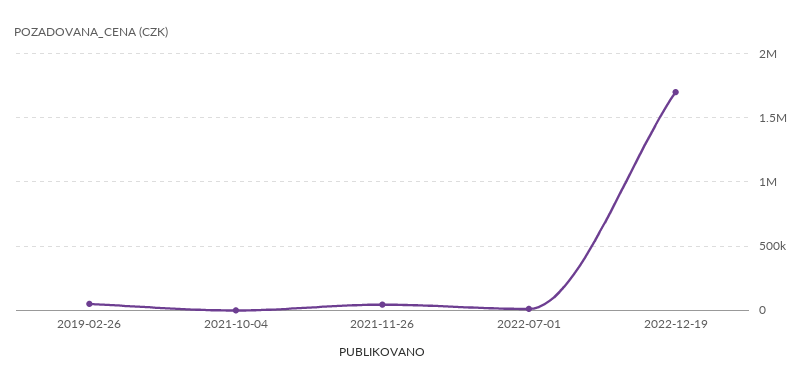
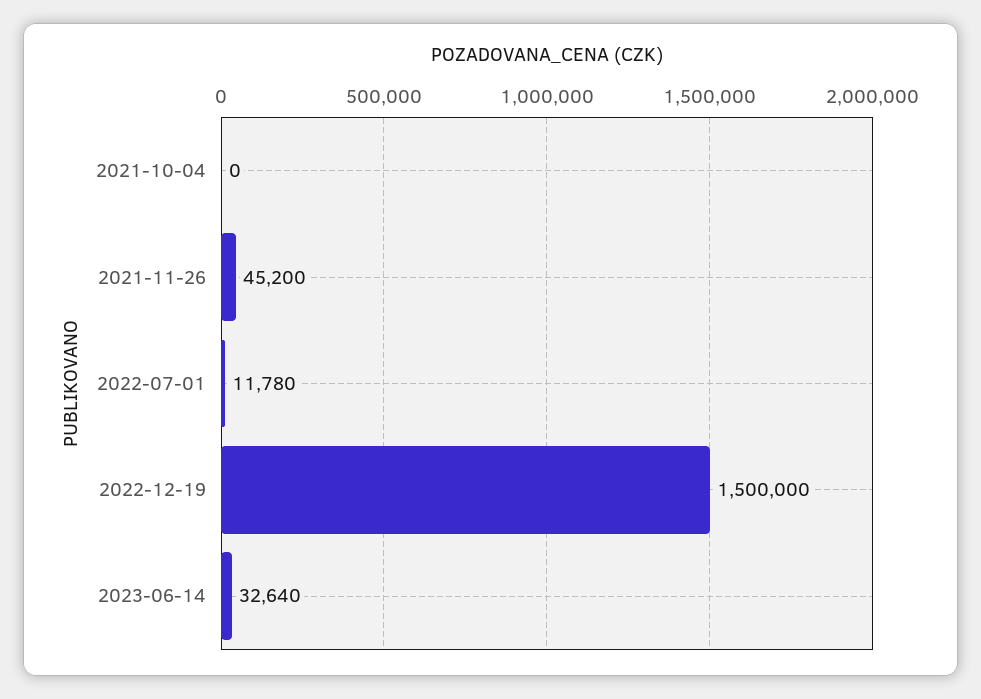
2019-02-26: 50000 -> none
2022-12-19: 1700000 -> 1500000
2023-06-14: none -> 32640

